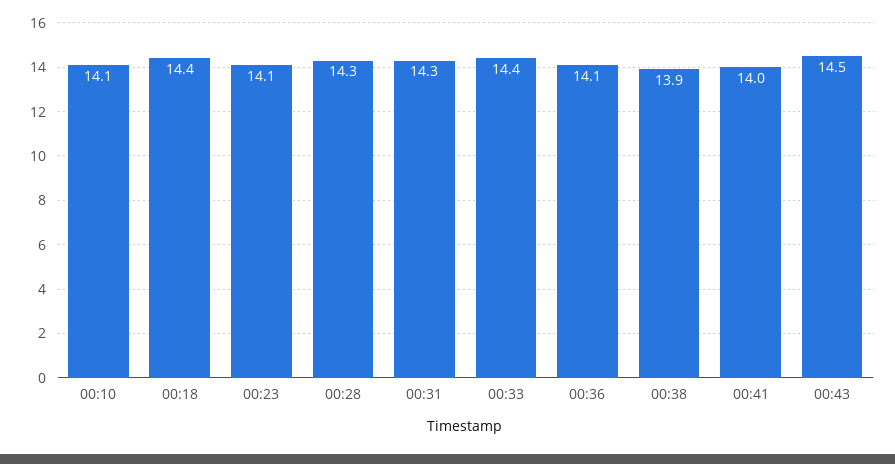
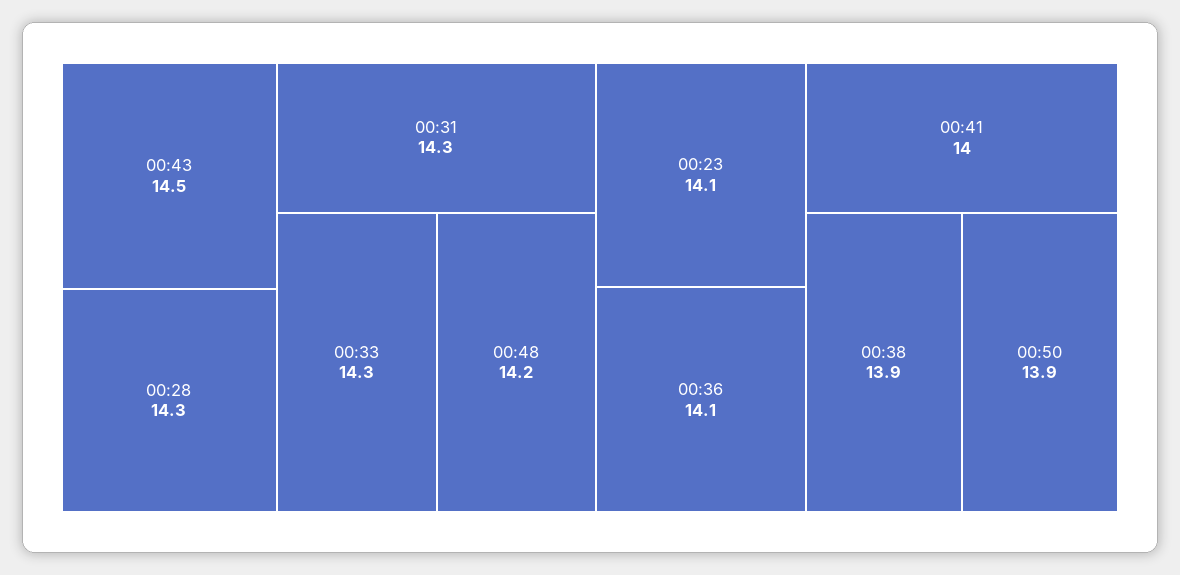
00:10: 14.1 -> none
00:18: 14.4 -> none
00:33: 14.4 -> 14.3
00:48: none -> 14.2
00:50: none -> 13.9

